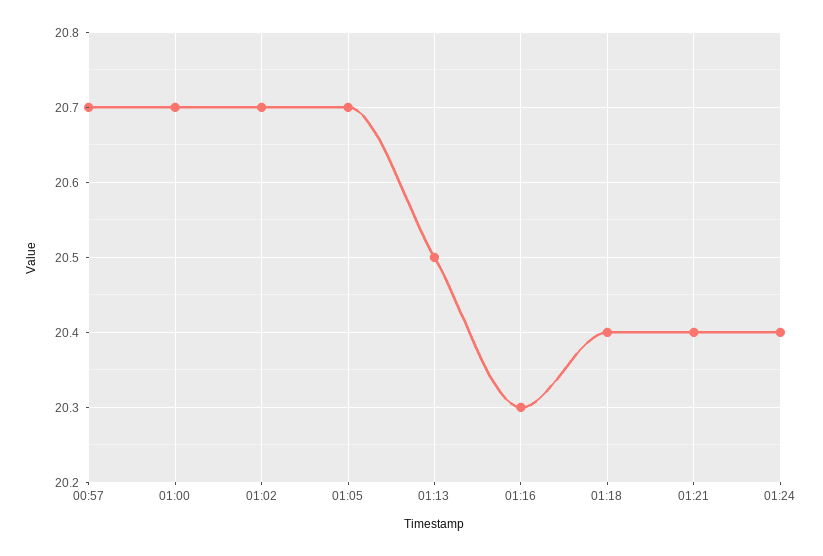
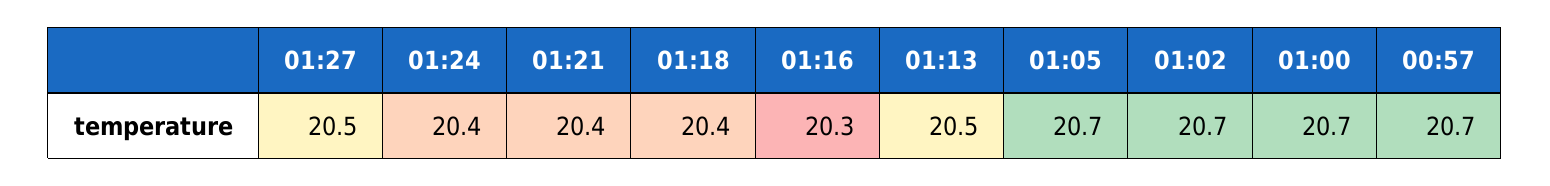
01:27: none -> 20.5

